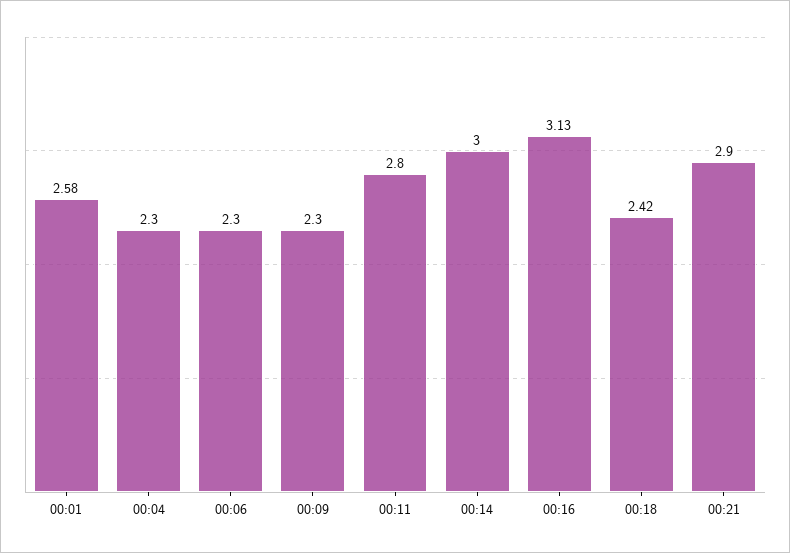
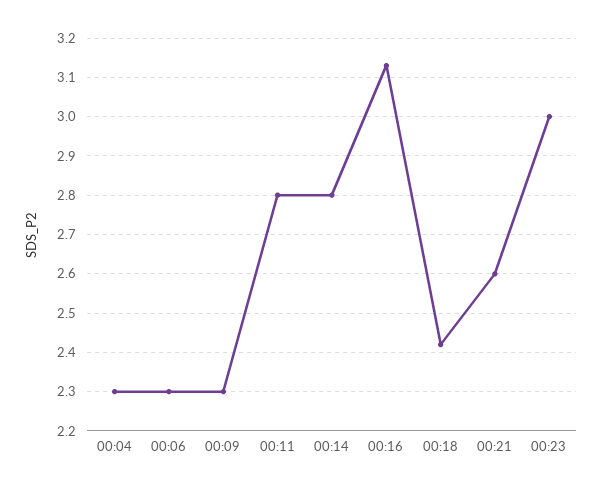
00:01: 2.58 -> none
00:14: 3 -> 2.8
00:21: 2.9 -> 2.6
00:23: none -> 3

